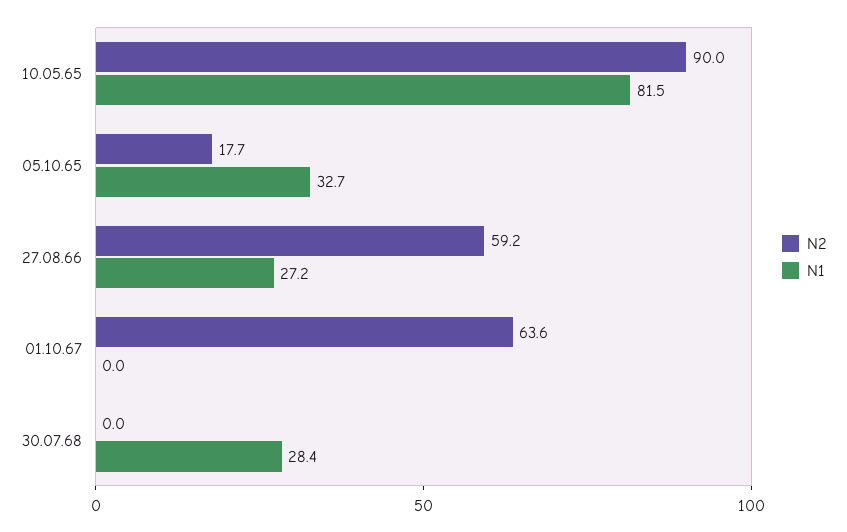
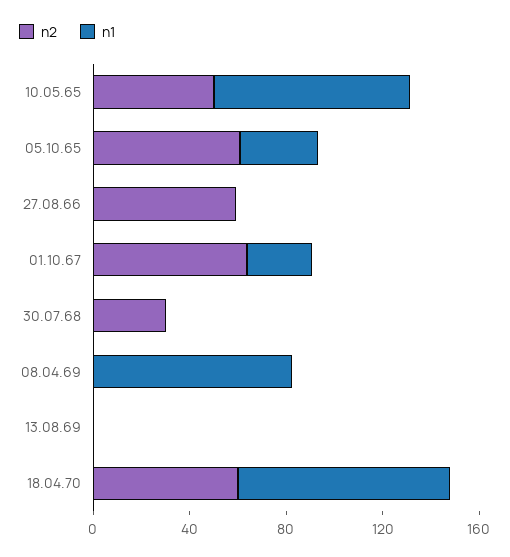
N2, 10.05.65: 90 -> 50
N2, 05.10.65: 17.7 -> 60
N1, 27.08.66: 27.2 -> 0
N1, 01.10.67: 0 -> 30
N2, 30.07.68: 0 -> 30
N1, 30.07.68: 28.4 -> 0
N2, 08.04.69: none -> 0
N1, 08.04.69: none -> 80
N2, 13.08.69: none -> 0
N1, 13.08.69: none -> 0
N2, 18.04.70: none -> 60
N1, 18.04.70: none -> 90

